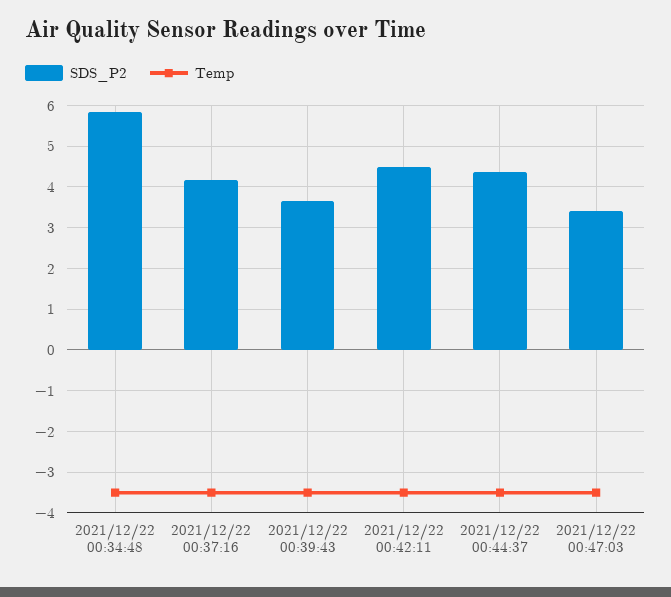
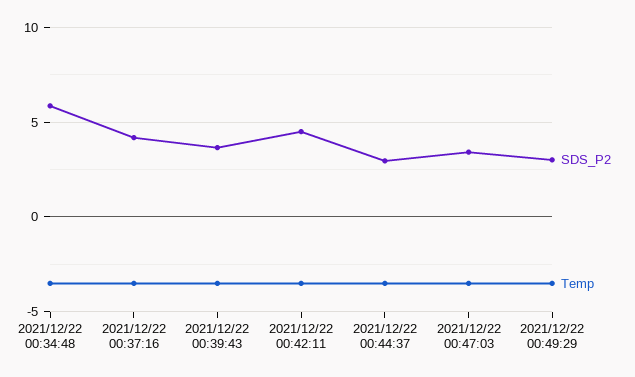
SDS_P2, 2021/12/22 00:44:37: 4.4 -> 3
SDS_P2, 2021/12/22 00:49:29: none -> 3
Temp, 2021/12/22 00:49:29: none -> -3.5

